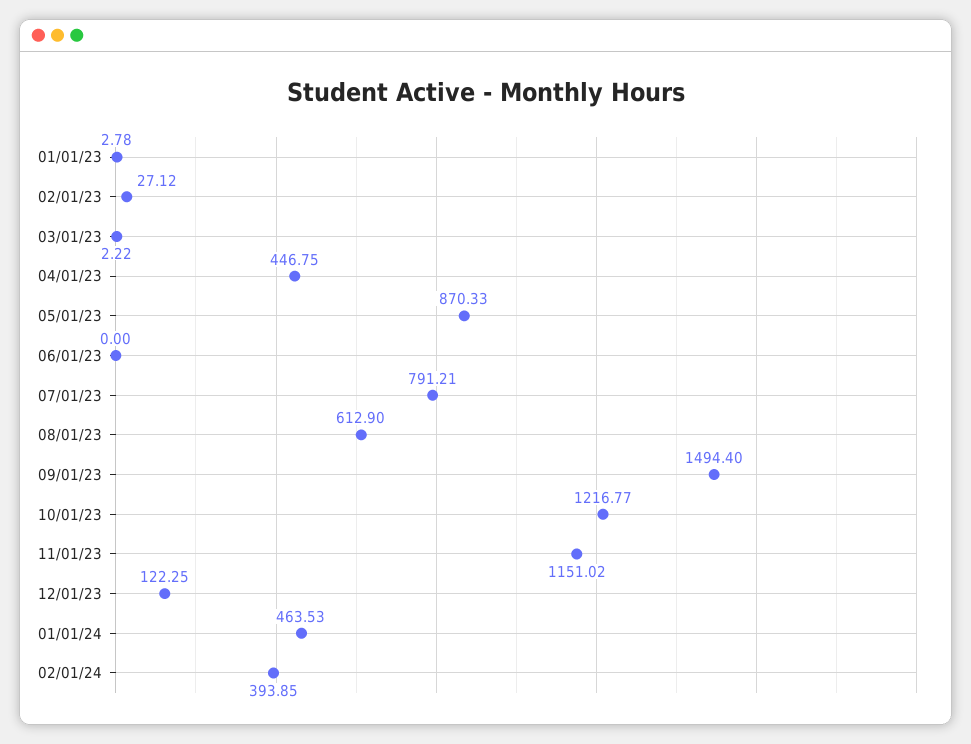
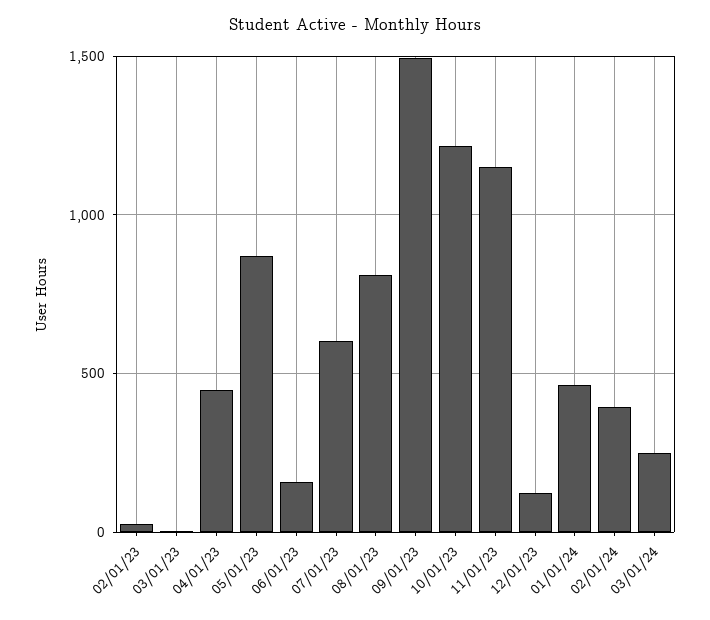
01/01/23: 2.78 -> none
06/01/23: 0 -> 150
07/01/23: 791.21 -> 600
08/01/23: 612.9 -> 800
03/01/24: none -> 250

